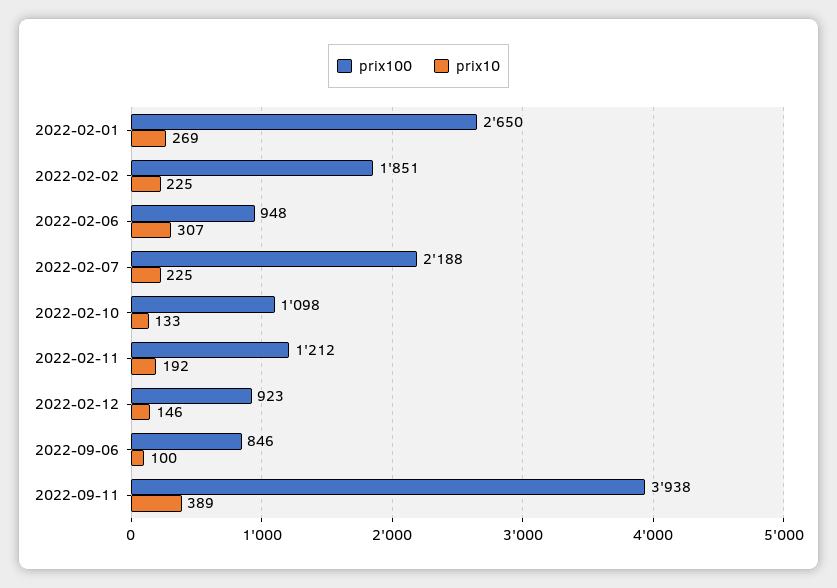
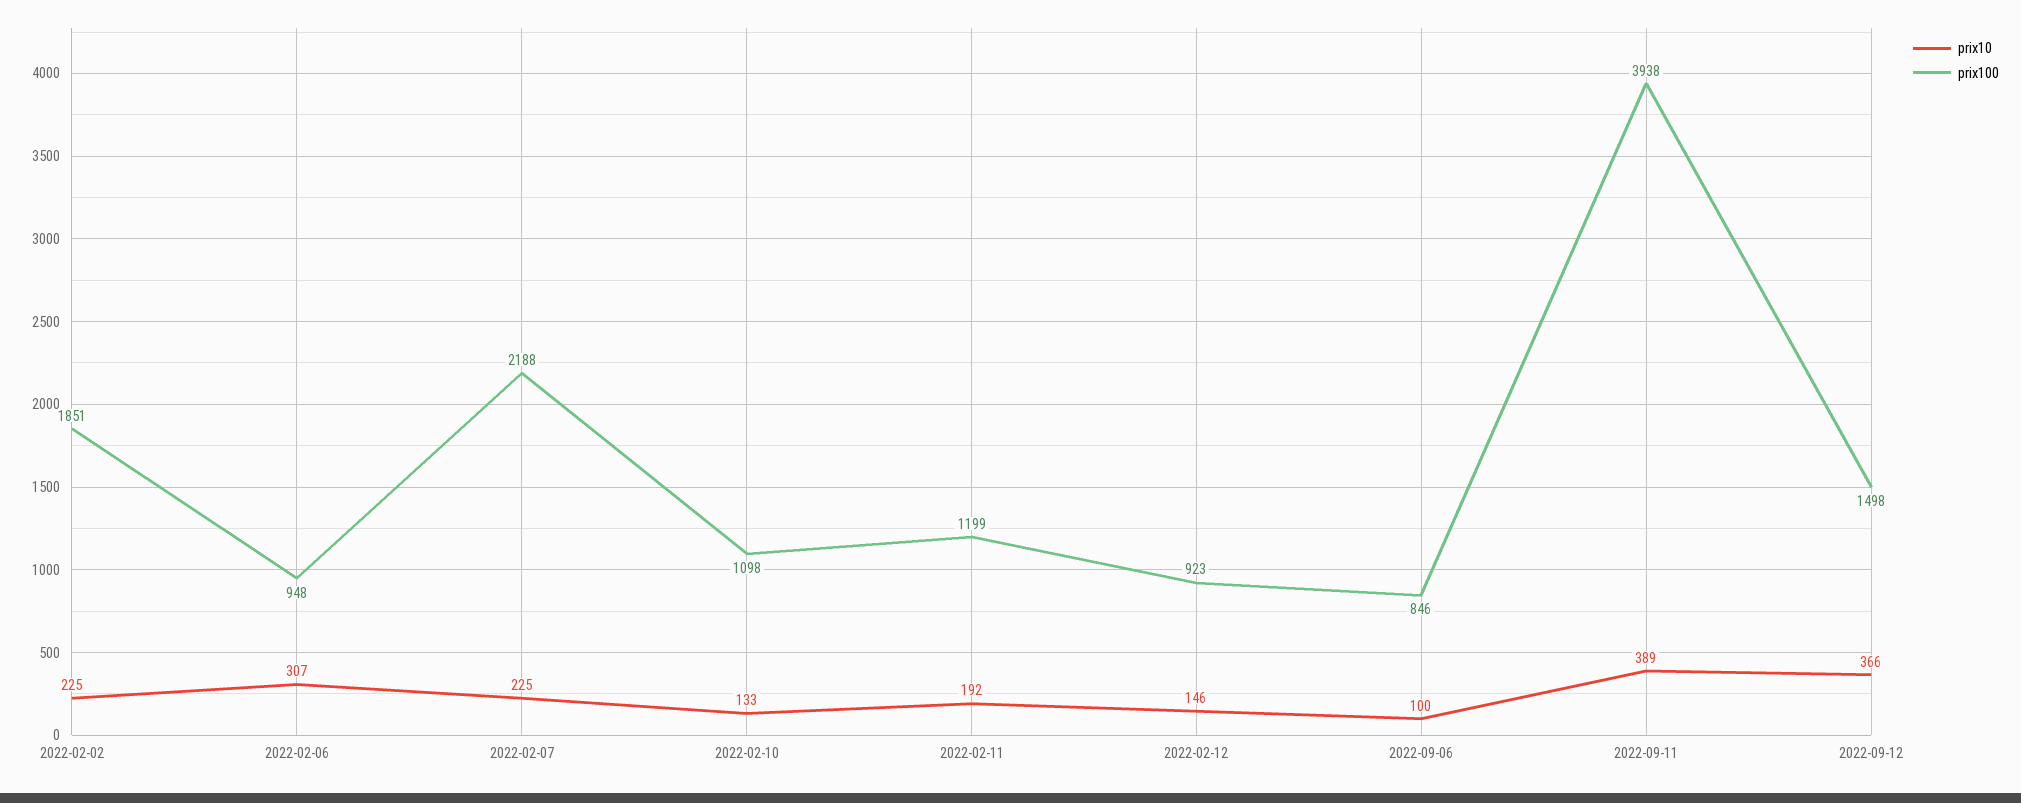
prix100, 2022-02-01: 2650 -> none
prix10, 2022-02-01: 269 -> none
prix100, 2022-02-11: 1212 -> 1199
prix10, 2022-09-12: none -> 366
prix100, 2022-09-12: none -> 1498

